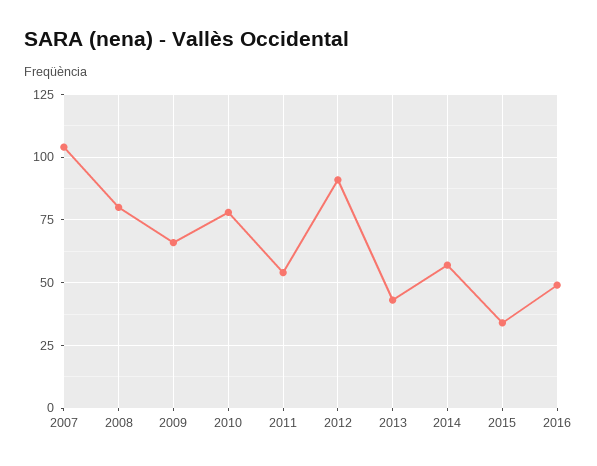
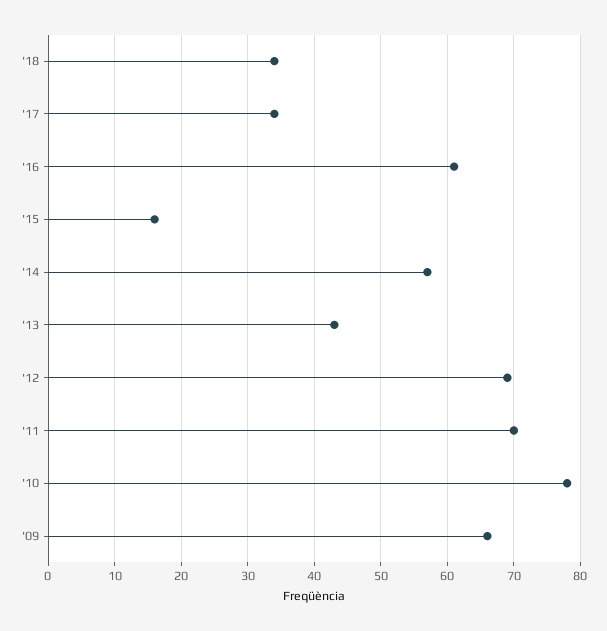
2007: 105 -> none
2008: 80 -> none
2011: 55 -> 70
2012: 90 -> 69
2015: 35 -> 16
2016: 50 -> 61
'18: none -> 34
'17: none -> 34

